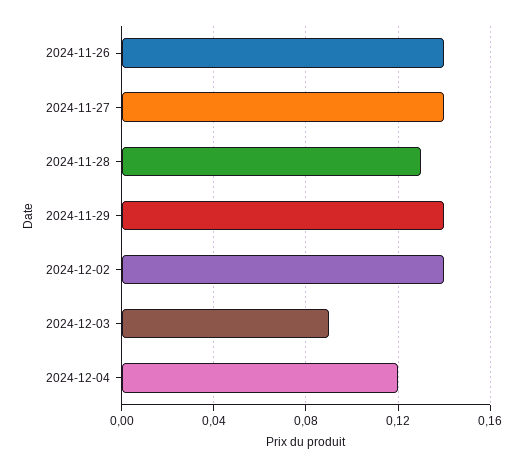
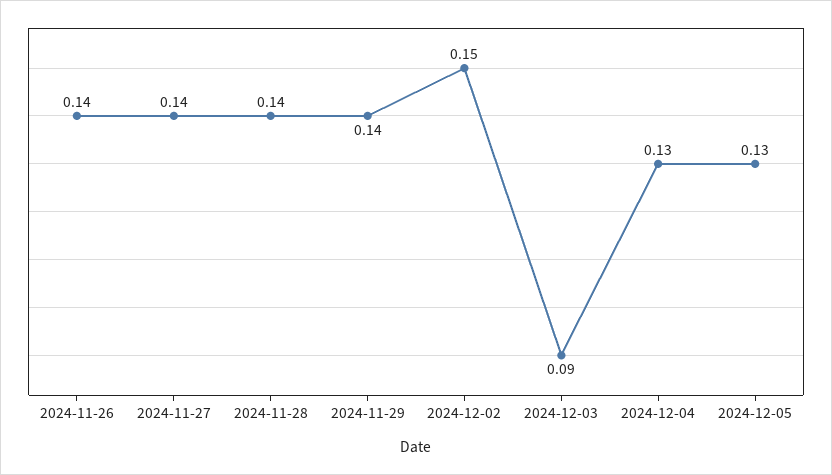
2024-11-28: 0.13 -> 0.14
2024-12-02: 0.14 -> 0.15
2024-12-04: 0.12 -> 0.13
2024-12-05: none -> 0.13

